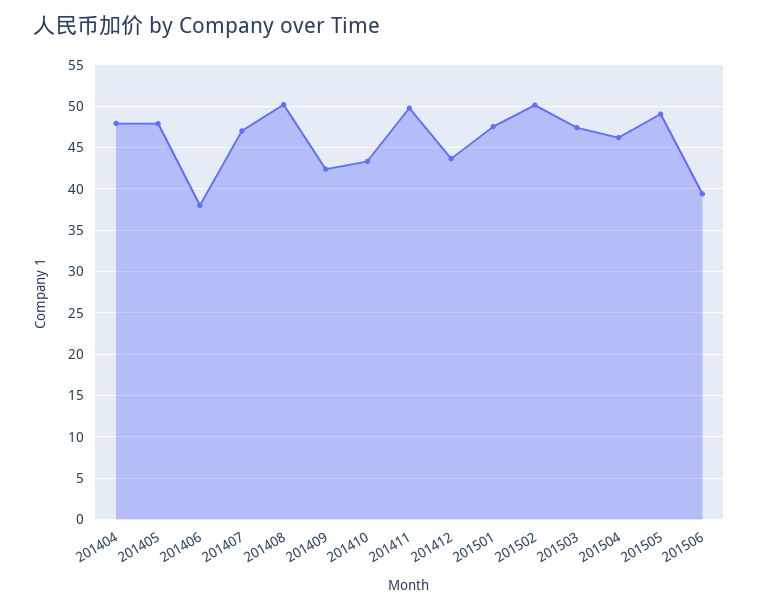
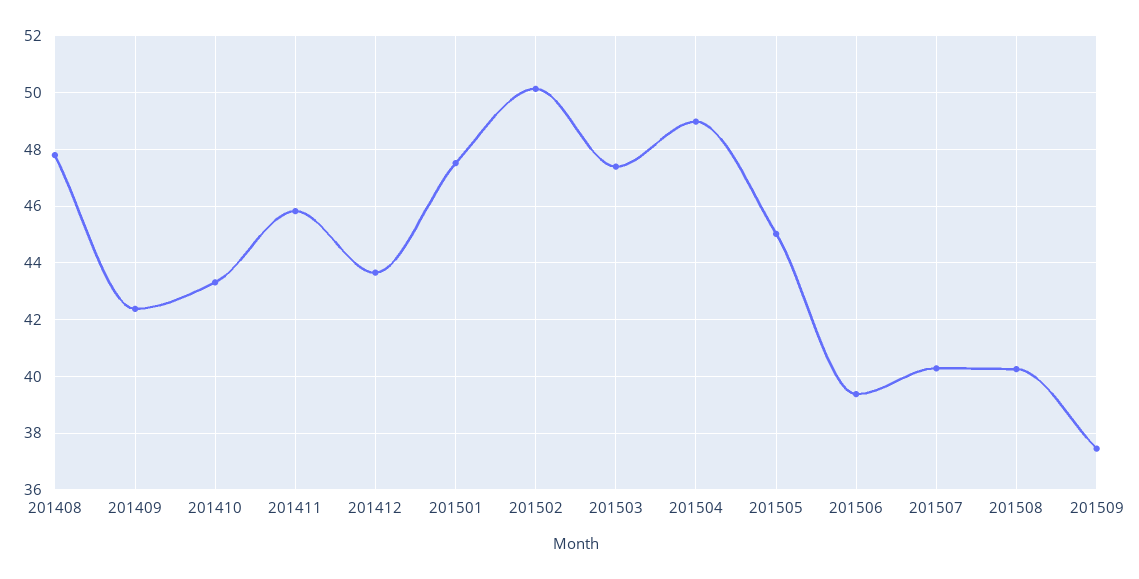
201404: 48 -> none
201405: 48 -> none
201406: 38 -> none
201407: 47 -> none
201408: 50 -> 47.75
201411: 50 -> 45.75
201504: 46 -> 49
201505: 49 -> 45
201507: none -> 40.25
201508: none -> 40.25
201509: none -> 37.5

